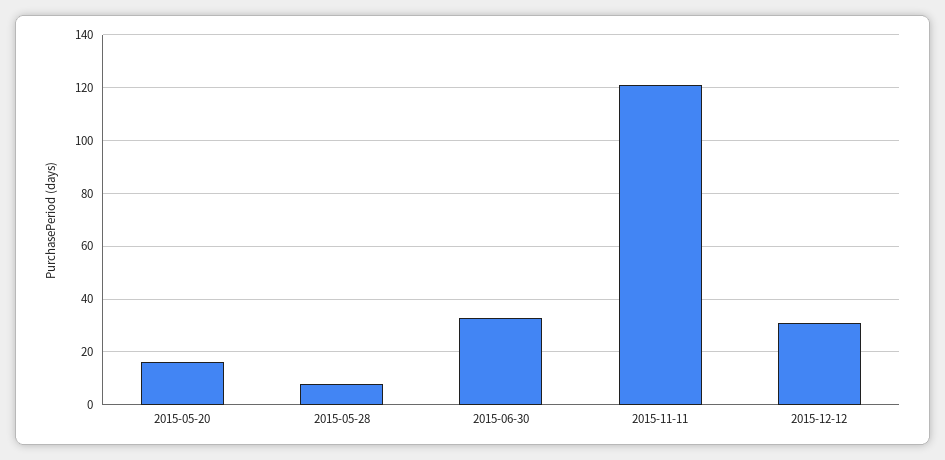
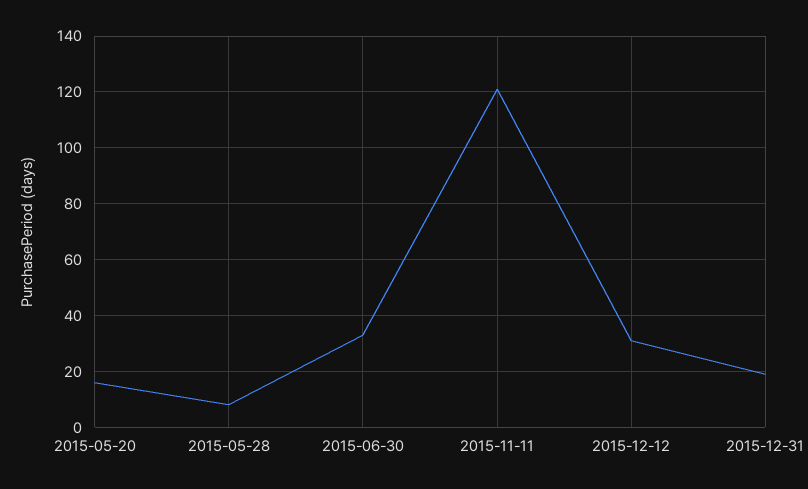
2015-12-31: none -> 20

